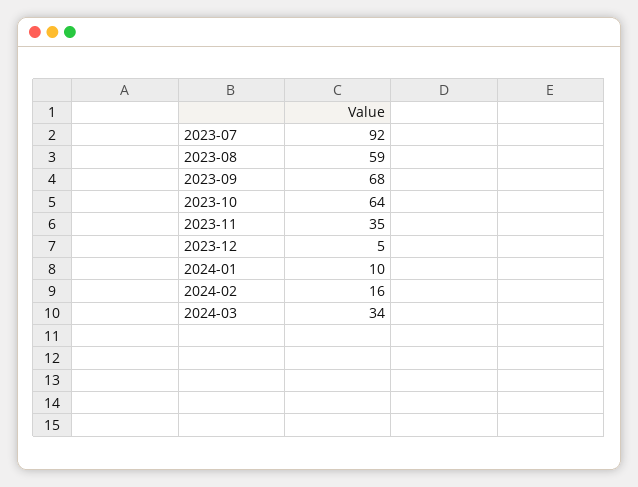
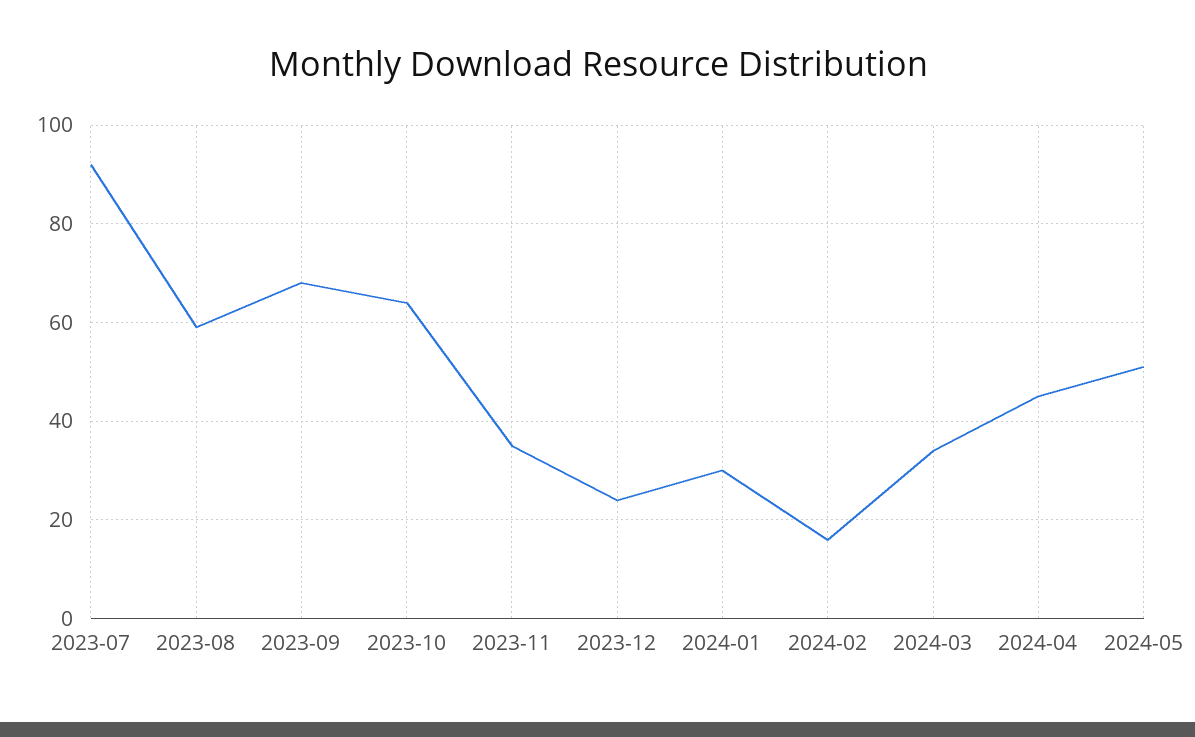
2023-12: 5 -> 25
2024-01: 10 -> 30
2024-04: none -> 45
2024-05: none -> 50

